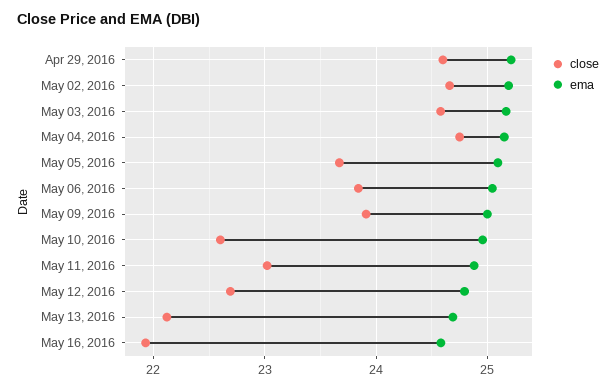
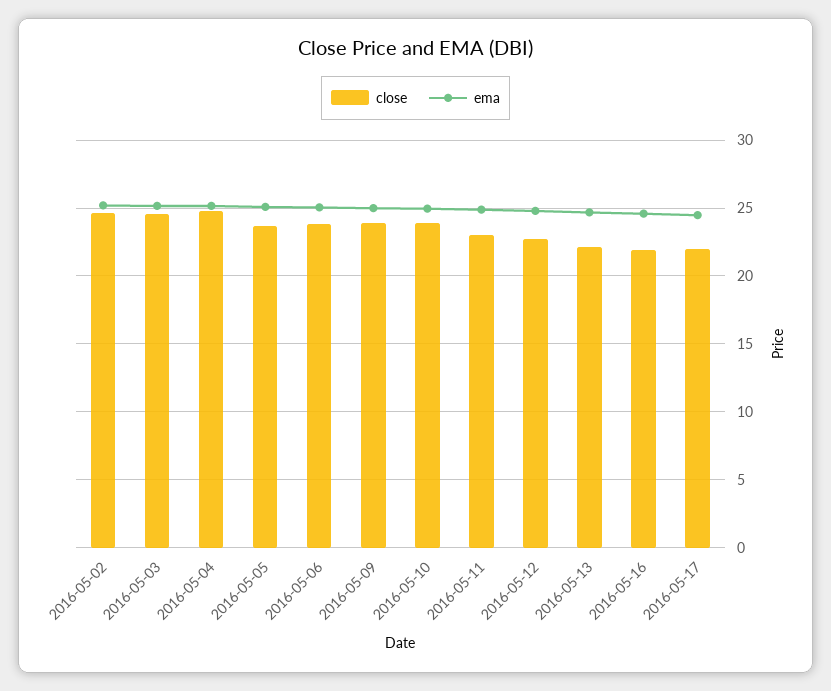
close, Apr 29, 2016: 24.6 -> none
ema, Apr 29, 2016: 25.2 -> none
close, May 10, 2016: 22.6 -> 24
close, 2016-05-17: none -> 22
ema, 2016-05-17: none -> 24.5

